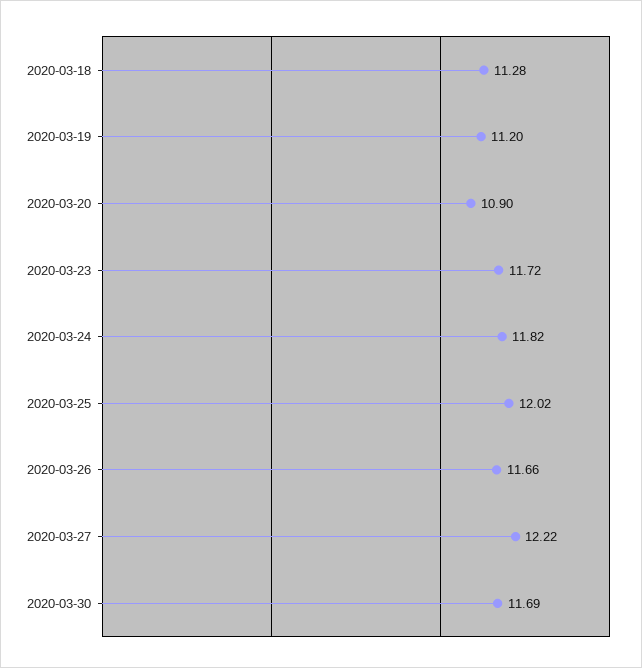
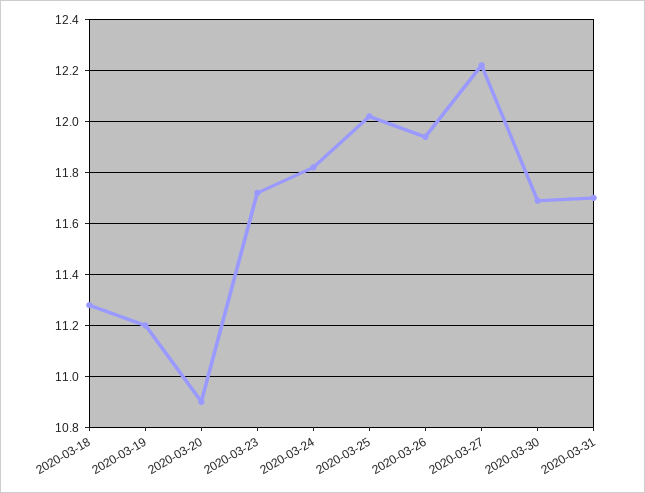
2020-03-26: 11.66 -> 11.95
2020-03-31: none -> 11.7

